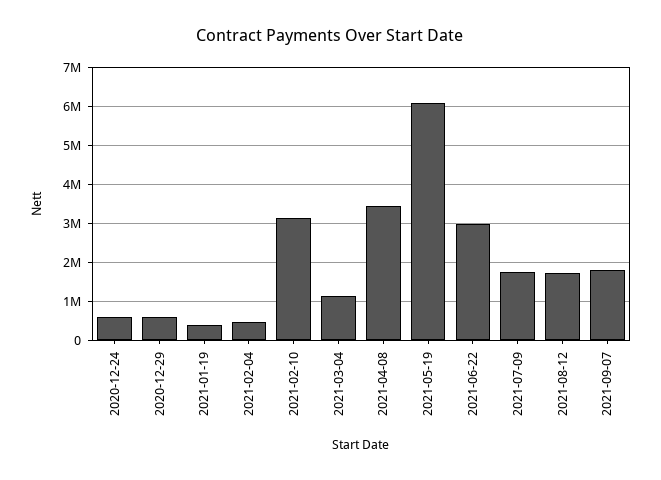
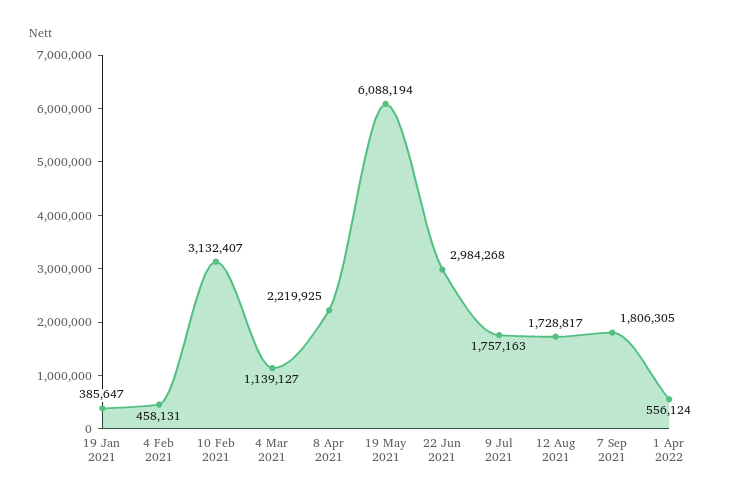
2020-12-24: 600000 -> none
2020-12-29: 600000 -> none
2021-04-08: 3400000 -> 2219925
1 Apr 2022: none -> 556124

